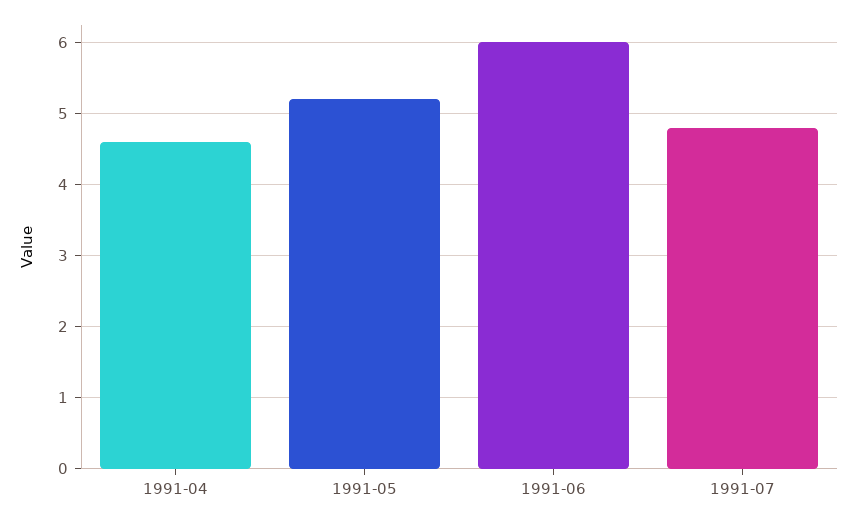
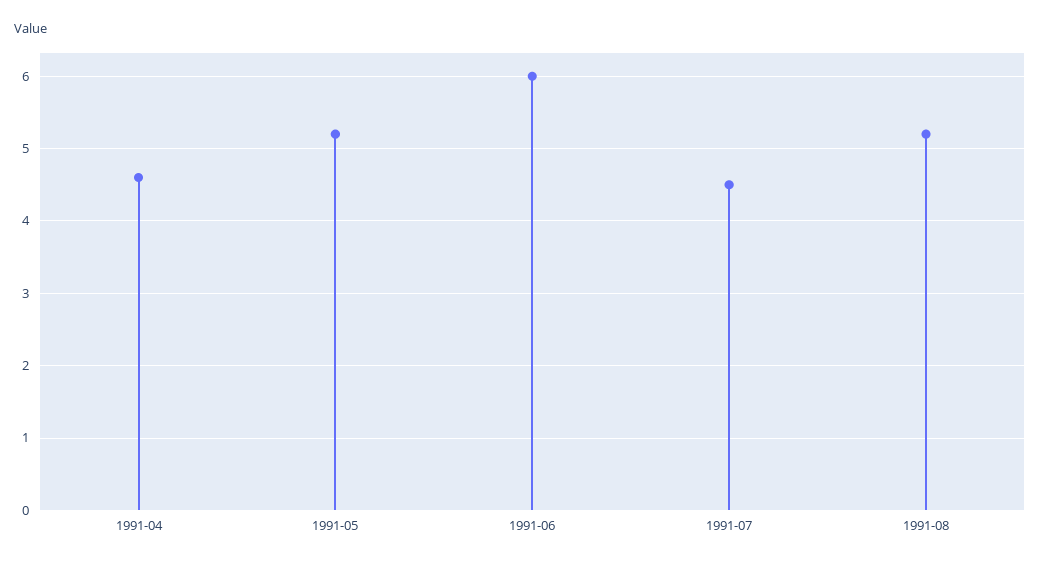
1991-07: 4.8 -> 4.5
1991-08: none -> 5.2

